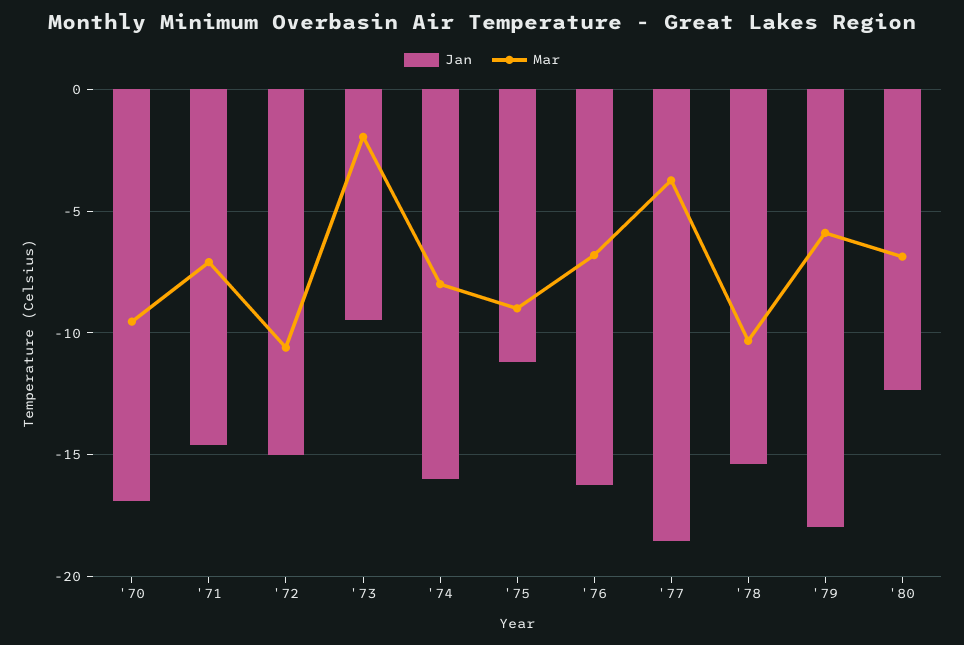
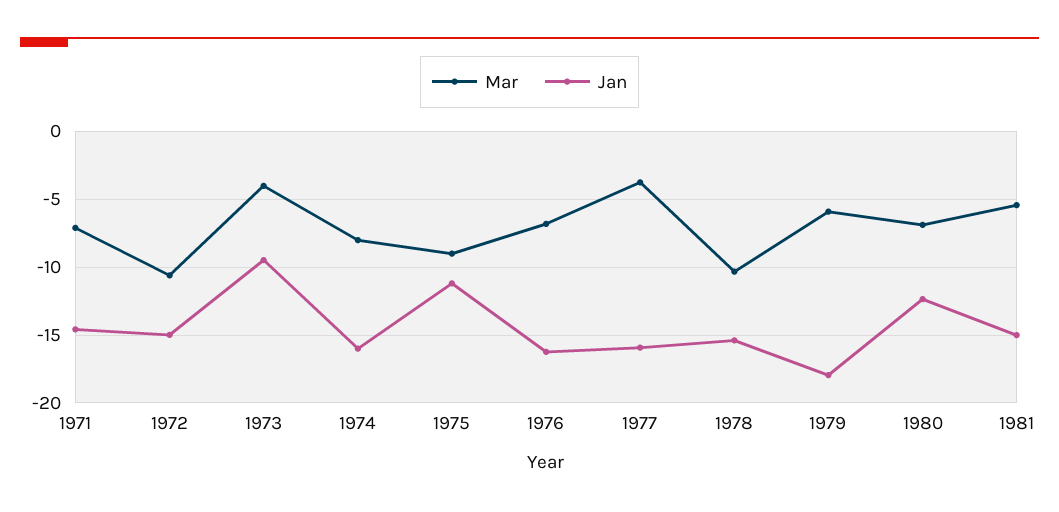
Jan, '70: -17 -> none
Mar, '70: -9.5 -> none
Mar, '73: -2 -> -4
Jan, '77: -18.5 -> -16
Mar, 1981: none -> -5.5
Jan, 1981: none -> -15

